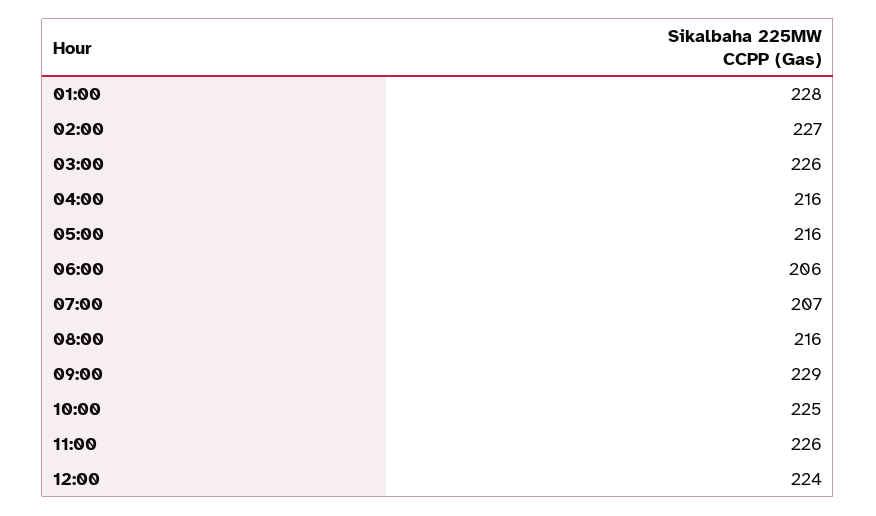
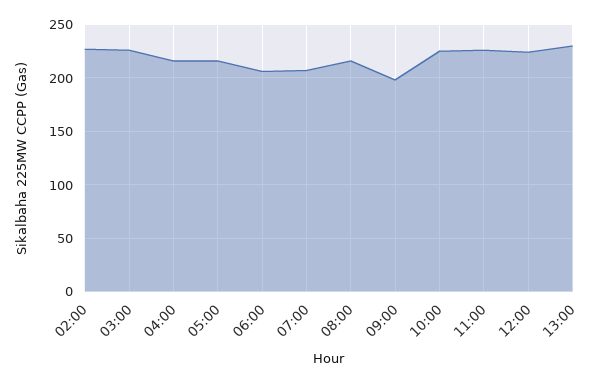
01:00: 228 -> none
09:00: 229 -> 200
13:00: none -> 230

